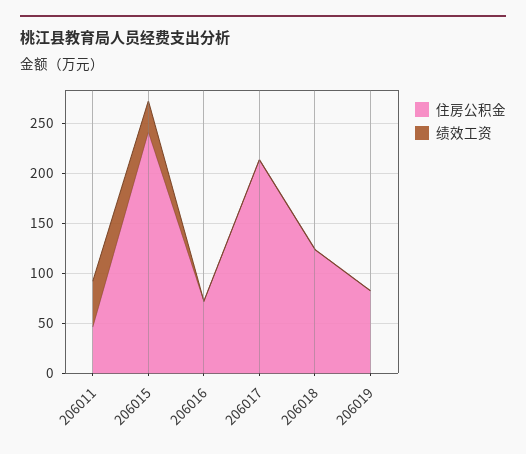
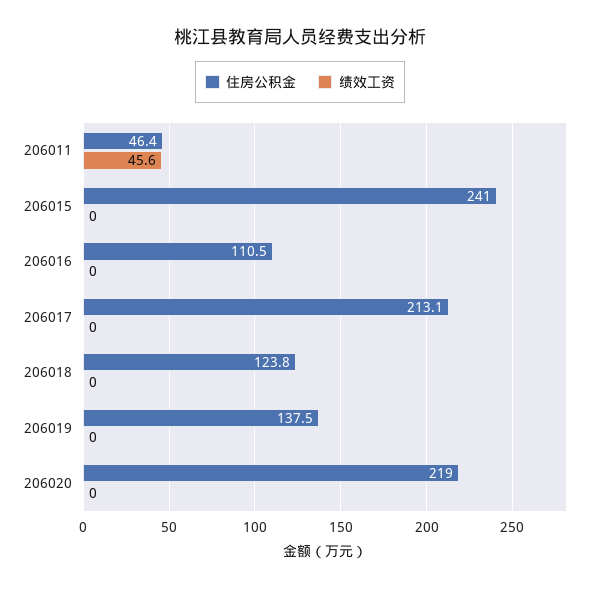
绩效工资, 206015: 30 -> 0
住房公积金, 206016: 70 -> 110.5
住房公积金, 206019: 80 -> 137.5
住房公积金, 206020: none -> 219
绩效工资, 206020: none -> 0

